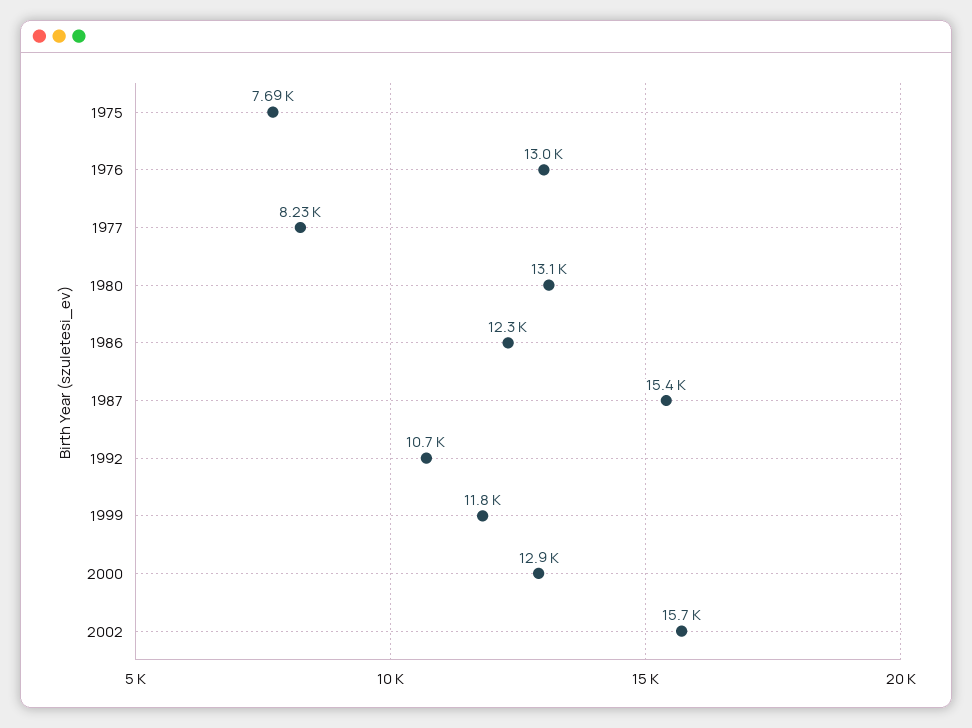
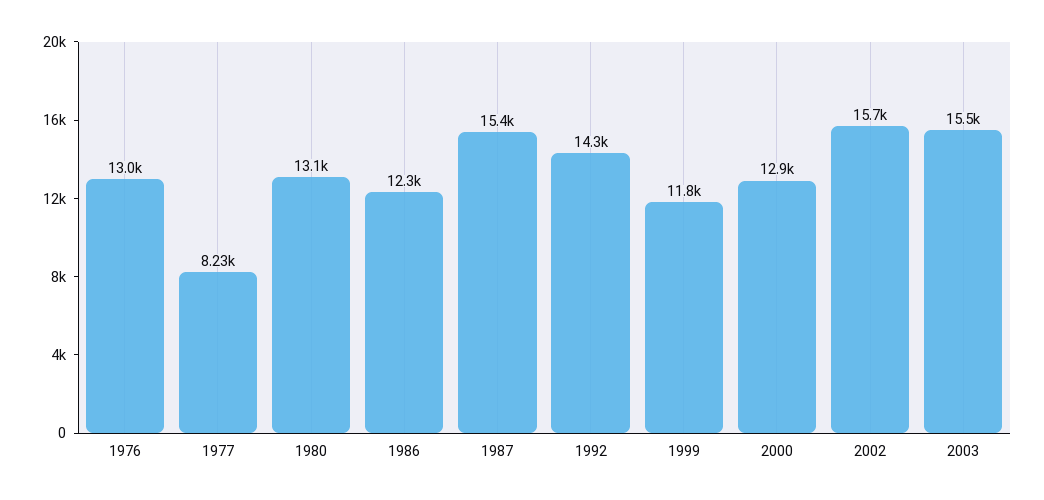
1975: 7690 -> none
1992: 10700 -> 14300
2003: none -> 15500

